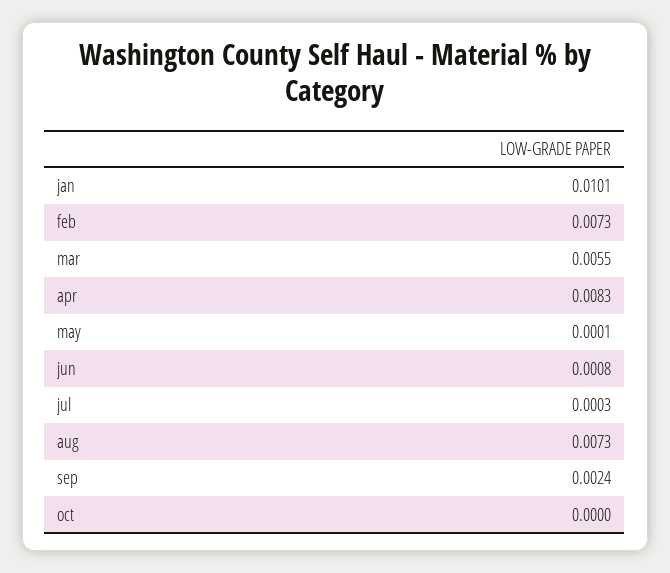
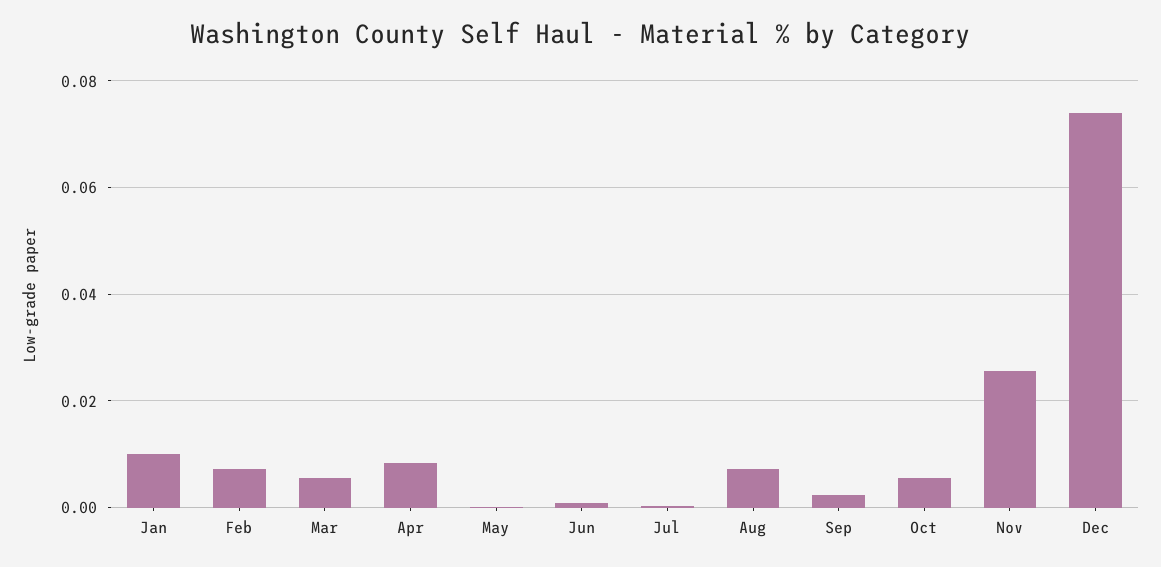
oct: 0 -> 0.006
Nov: none -> 0.026
Dec: none -> 0.074

